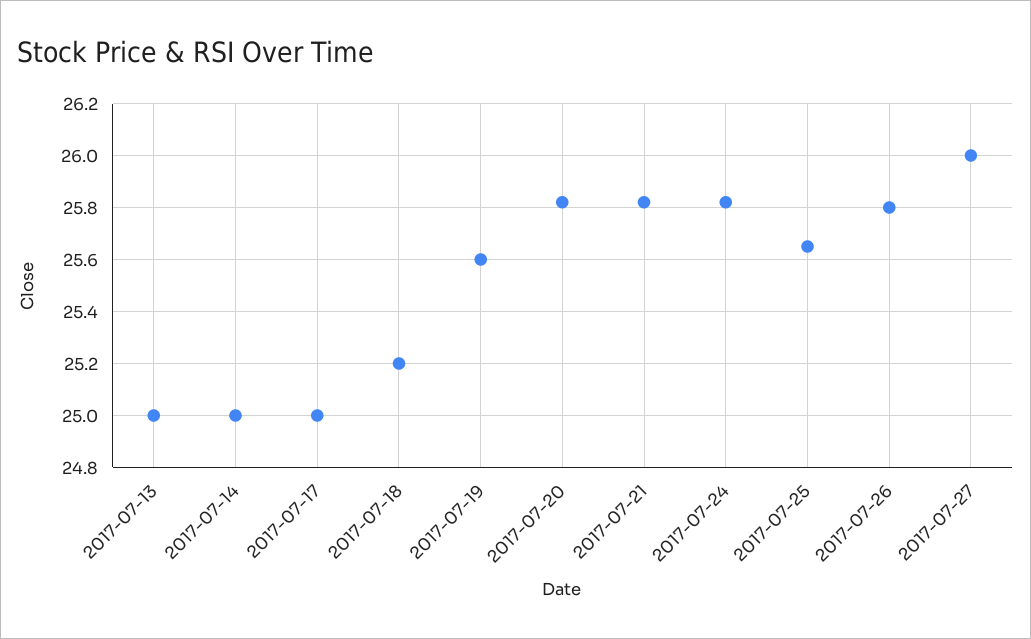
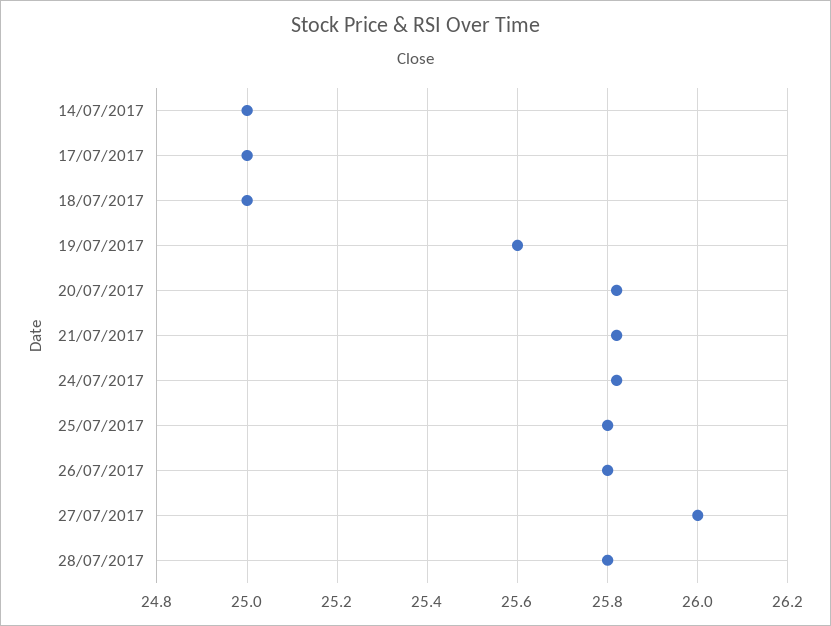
2017-07-13: 25 -> none
2017-07-18: 25.2 -> 25
2017-07-25: 25.65 -> 25.8
28/07/2017: none -> 25.8

